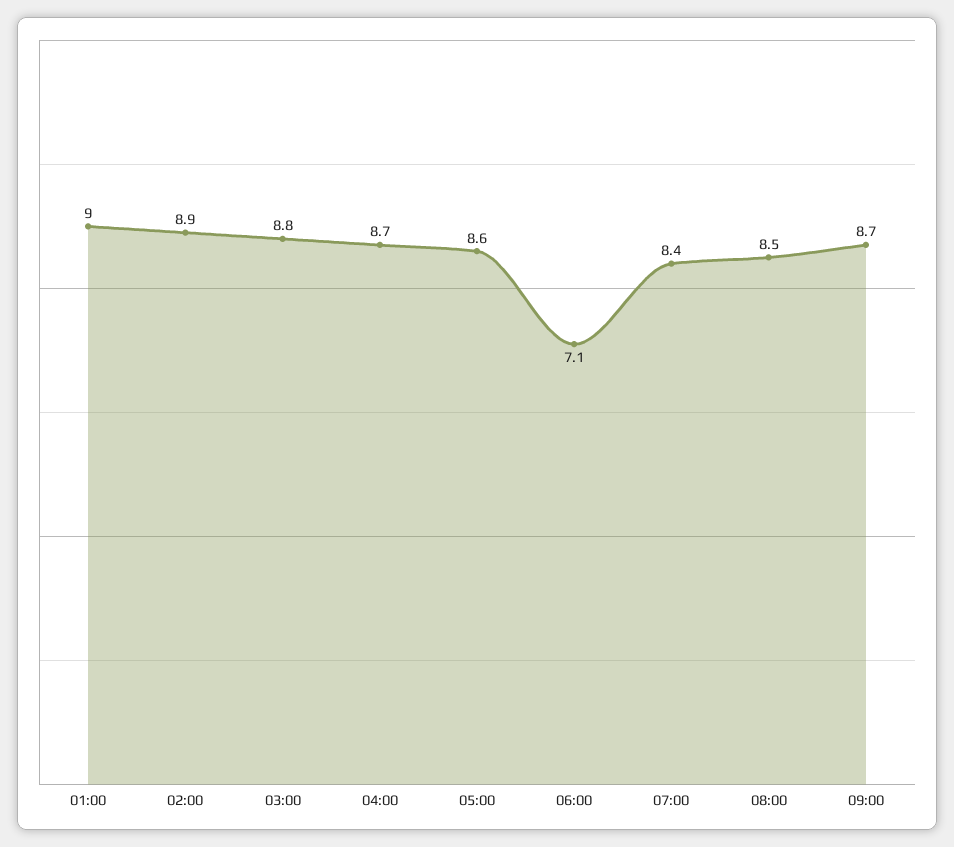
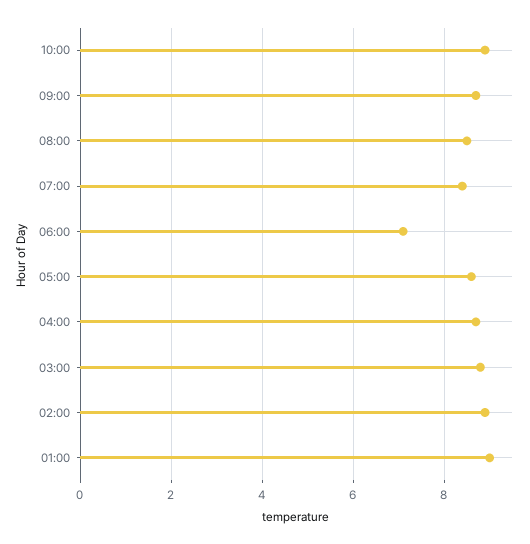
10:00: none -> 9

